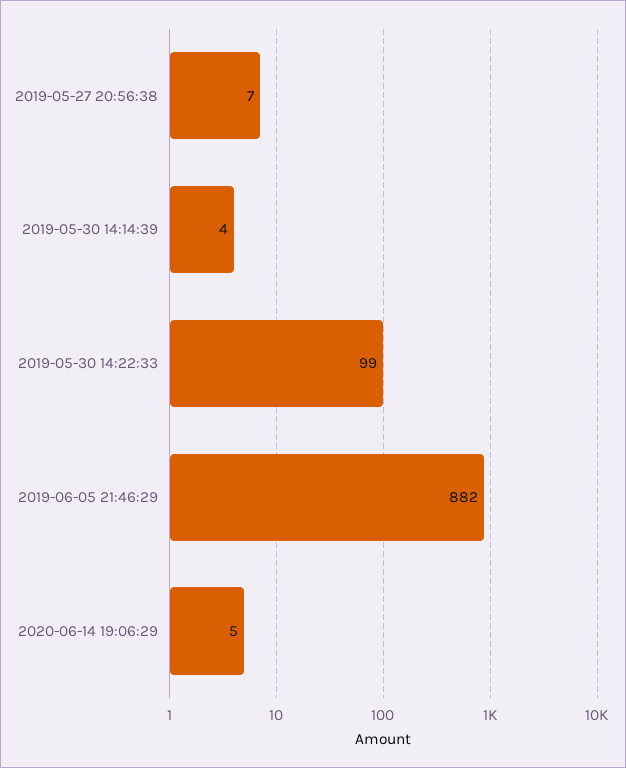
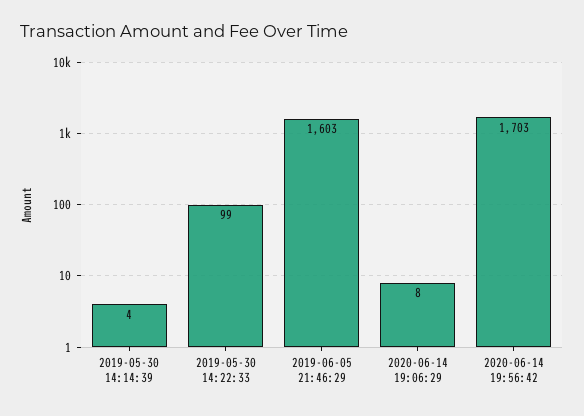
2019-05-27 20:56:38: 7 -> none
2019-06-05 21:46:29: 882 -> 1603
2020-06-14 19:06:29: 5 -> 8
2020-06-14 19:56:42: none -> 1703

